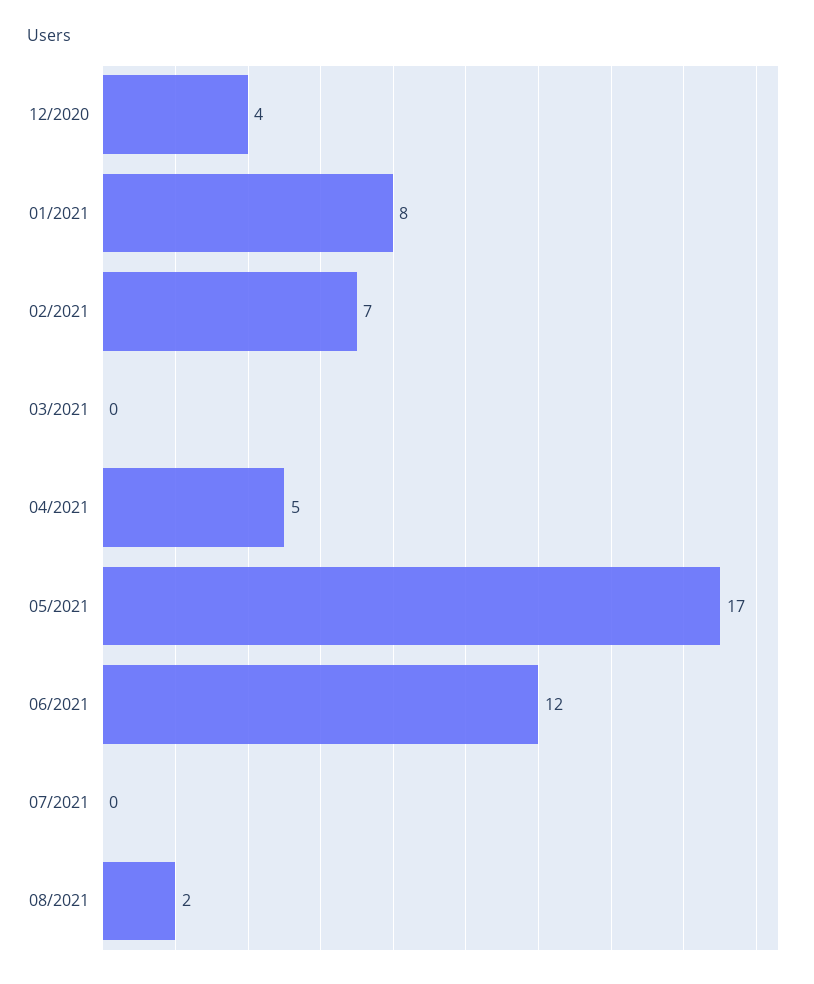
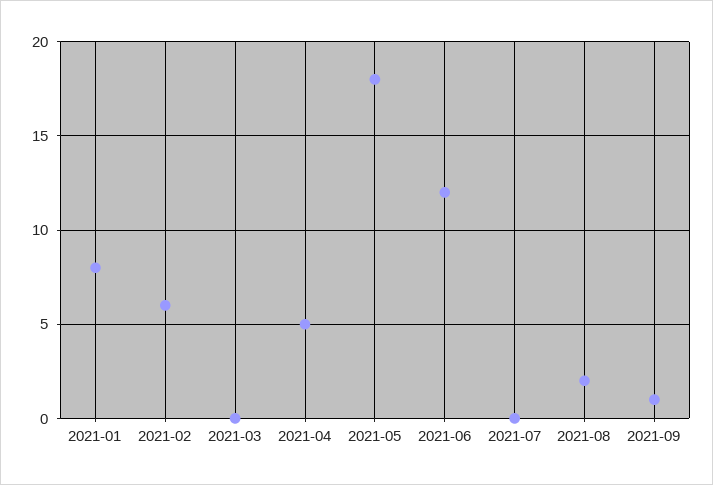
12/2020: 4 -> none
02/2021: 7 -> 6
05/2021: 17 -> 18
2021-09: none -> 1

